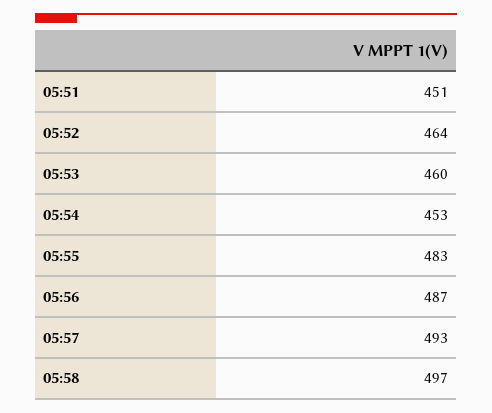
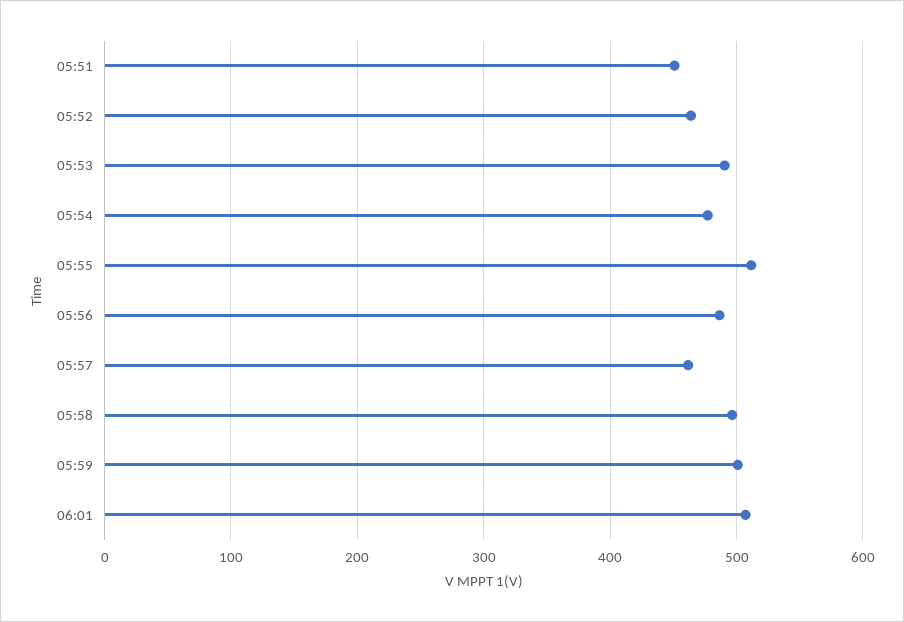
05:53: 460 -> 490
05:54: 453 -> 480
05:55: 483 -> 510
05:57: 493 -> 460
05:59: none -> 500
06:01: none -> 510

